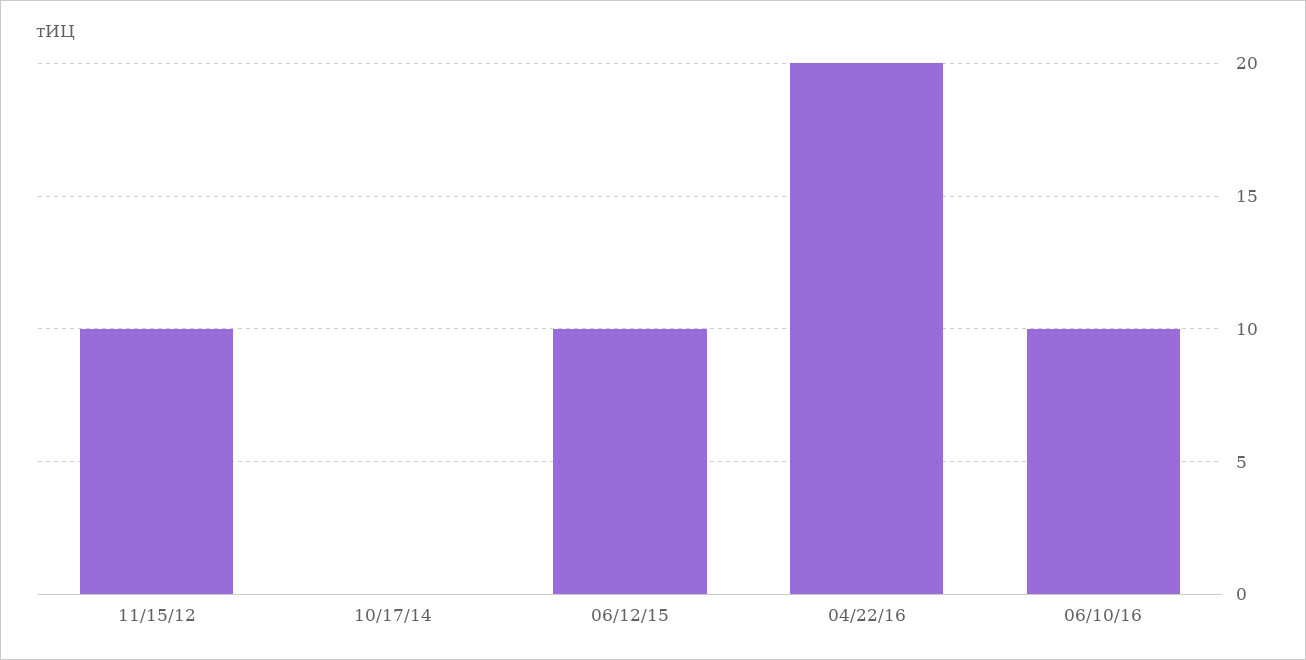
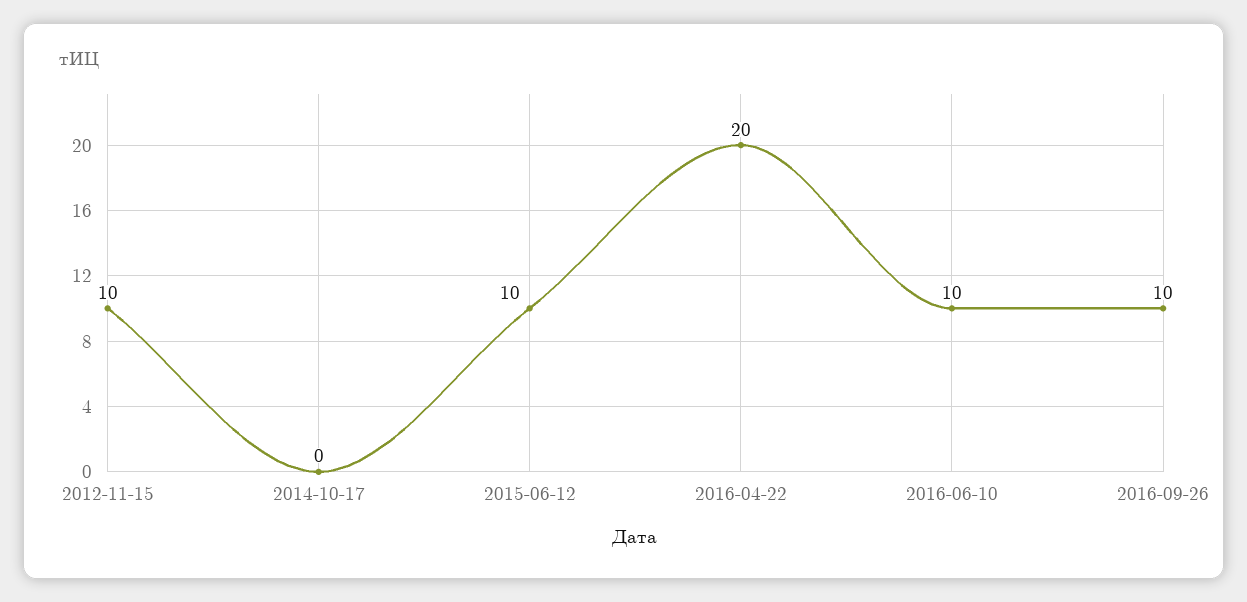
2016-09-26: none -> 10

